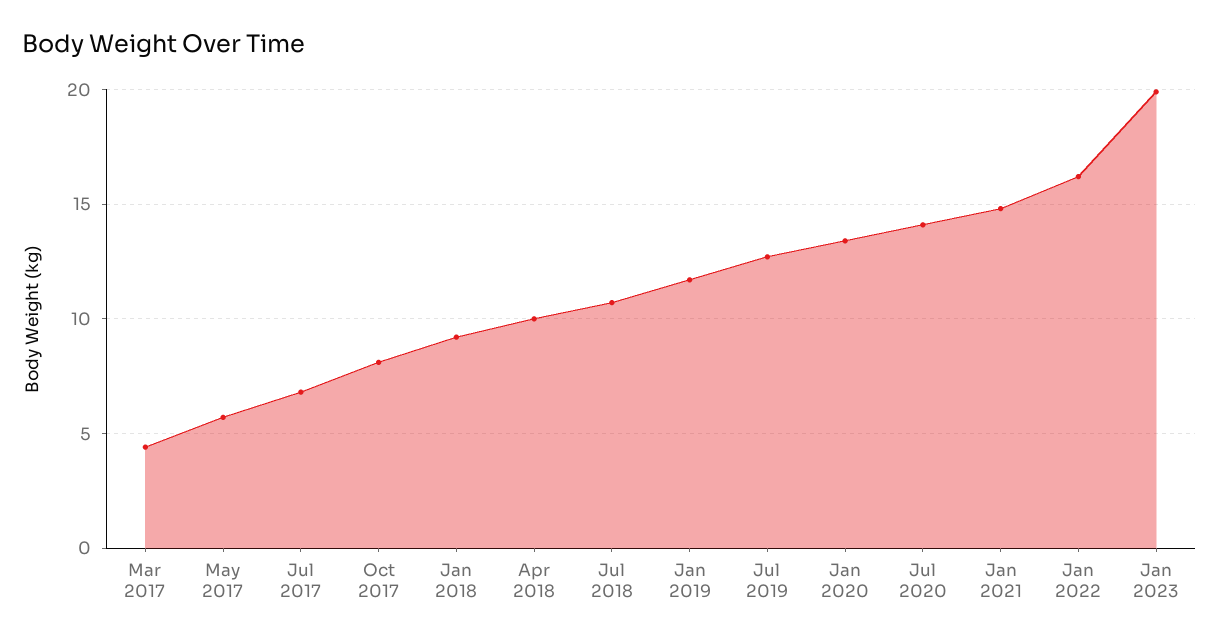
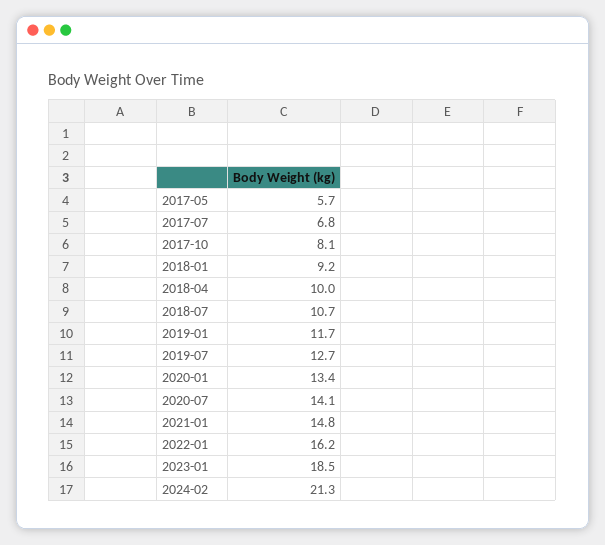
Mar 2017: 4.5 -> none
Jan 2023: 20 -> 18.5
2024-02: none -> 21.3

